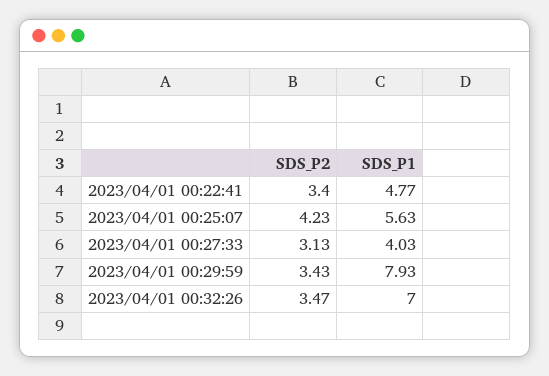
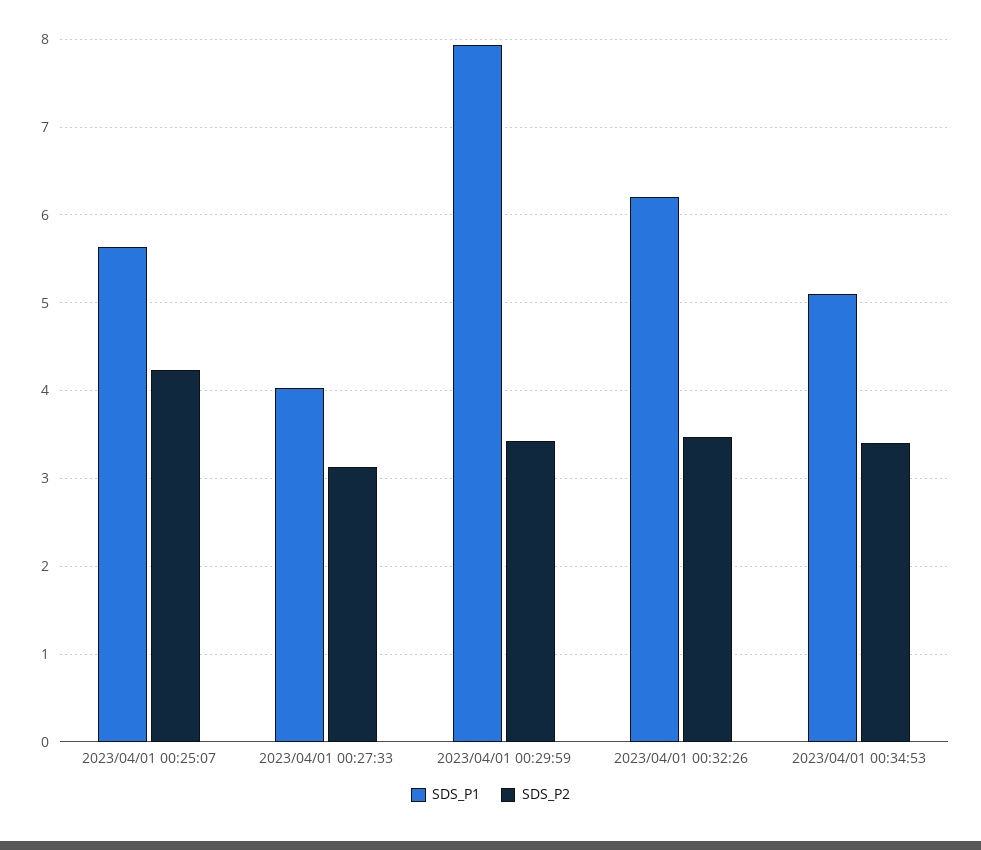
SDS_P2, 2023/04/01 00:22:41: 3.4 -> none
SDS_P1, 2023/04/01 00:22:41: 4.77 -> none
SDS_P1, 2023/04/01 00:32:26: 7 -> 6.2
SDS_P1, 2023/04/01 00:34:53: none -> 5.1
SDS_P2, 2023/04/01 00:34:53: none -> 3.4

